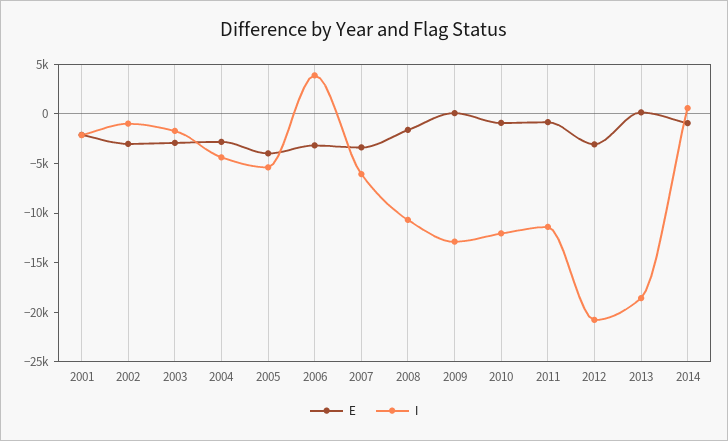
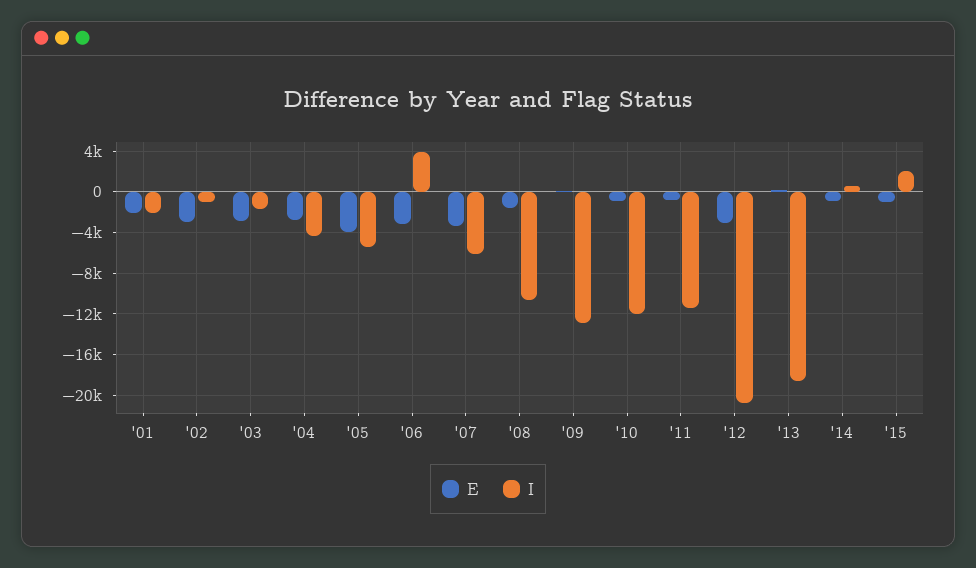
E, '15: none -> -1000
I, '15: none -> 2000

